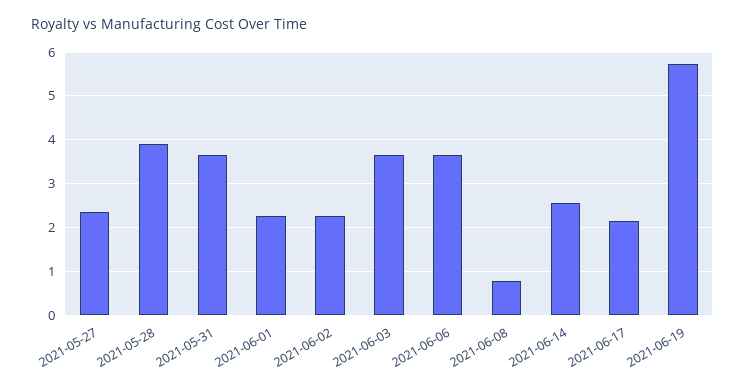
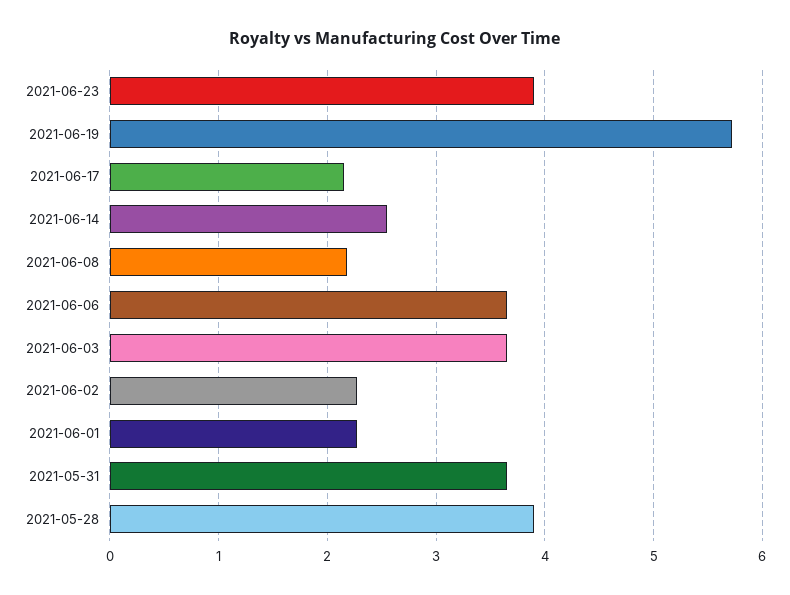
2021-05-27: 2.4 -> none
2021-06-08: 0.8 -> 2.2
2021-06-23: none -> 3.9

